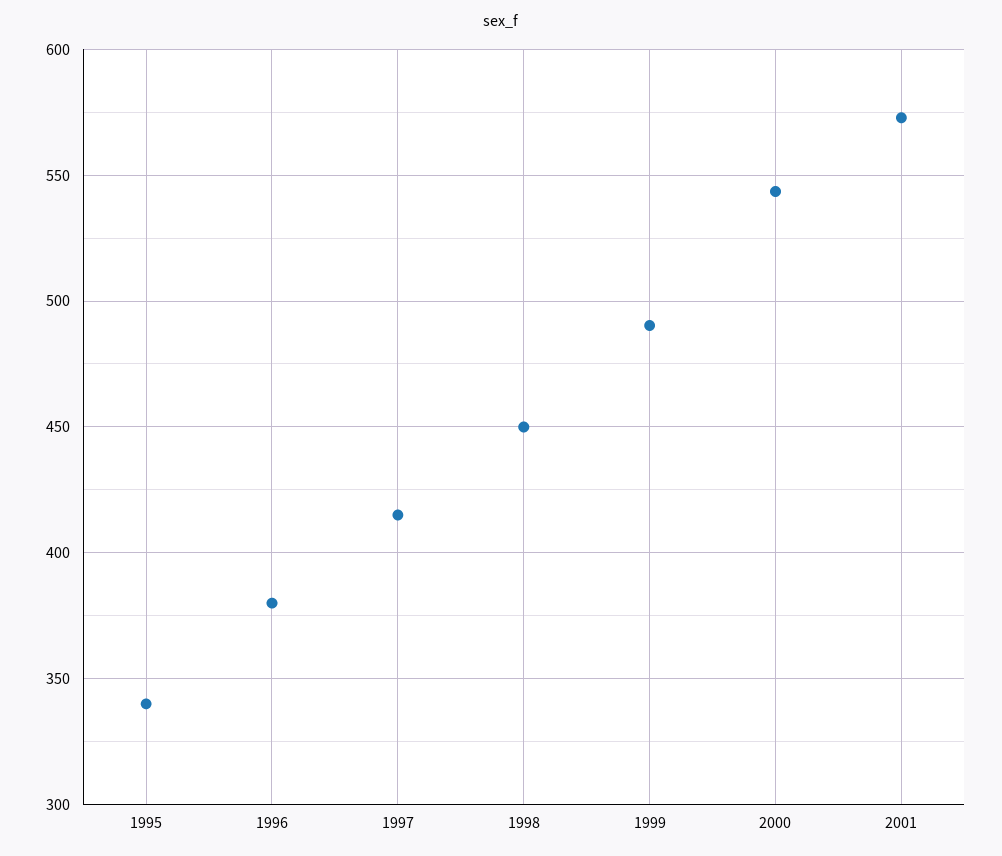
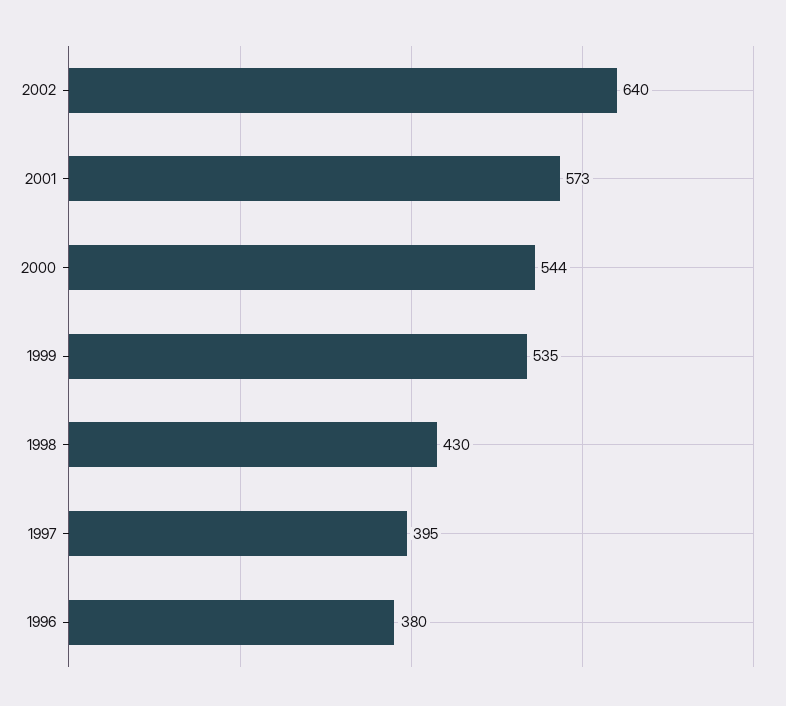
1995: 340 -> none
1997: 415 -> 395
1998: 450 -> 430
1999: 490 -> 535
2002: none -> 640

